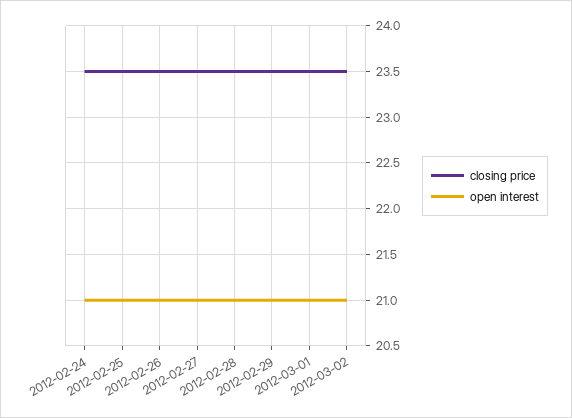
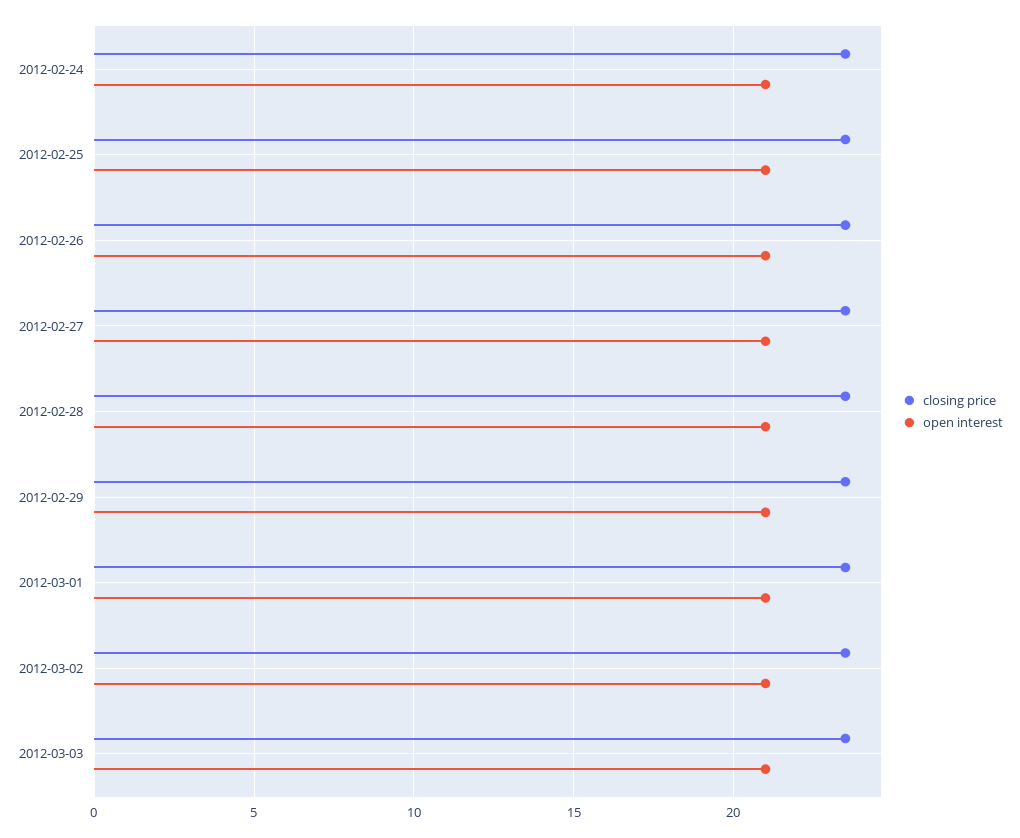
closing price, 2012-03-03: none -> 23.5
open interest, 2012-03-03: none -> 21

